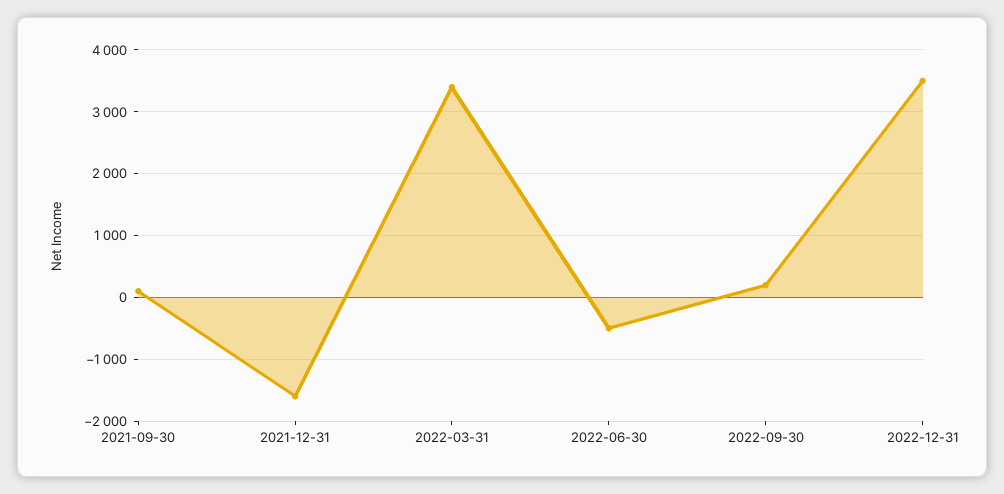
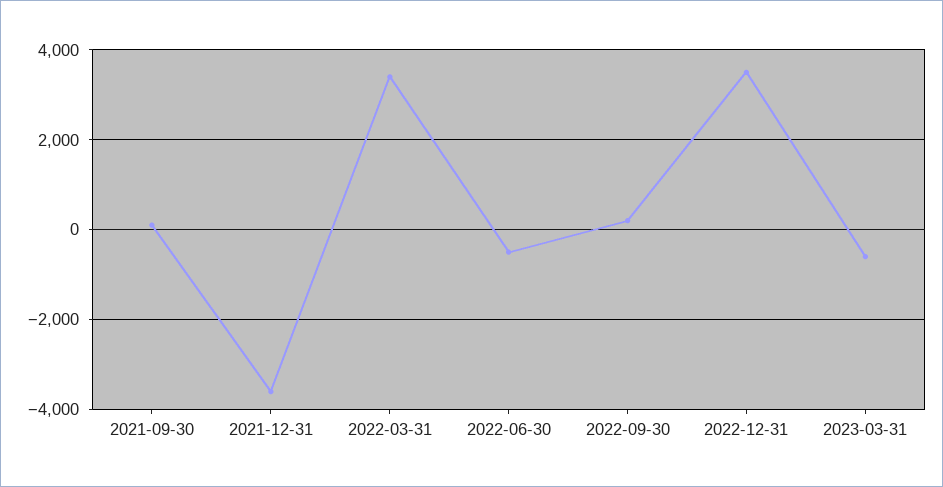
2021-12-31: -1600 -> -3600
2023-03-31: none -> -600

